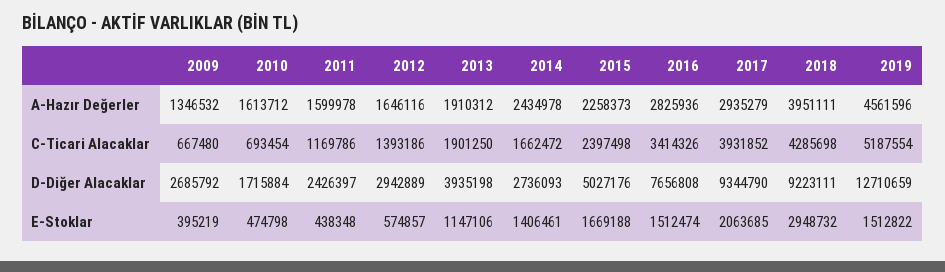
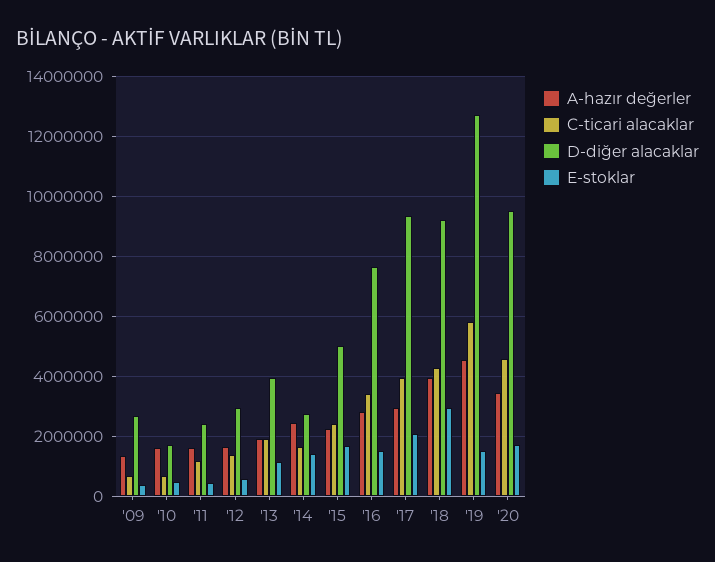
C-Ticari Alacaklar, 2019: 5187554 -> 5750000
A-Hazır Değerler, '20: none -> 3500000
C-Ticari Alacaklar, '20: none -> 4500000
D-Diğer Alacaklar, '20: none -> 9500000
E-Stoklar, '20: none -> 1750000

